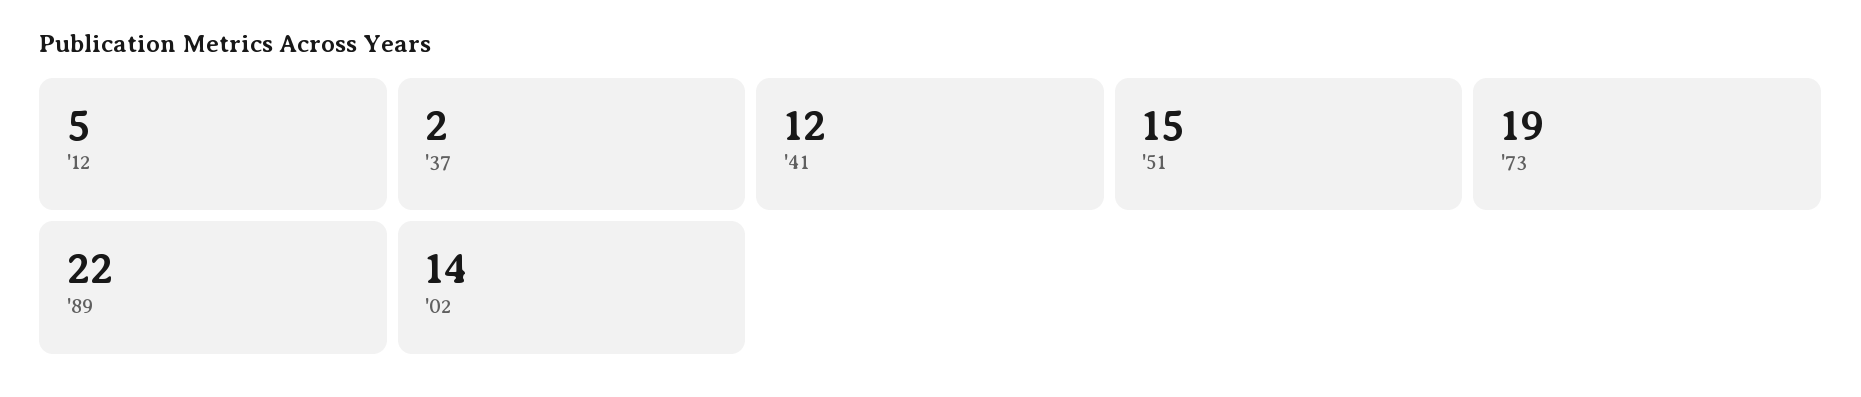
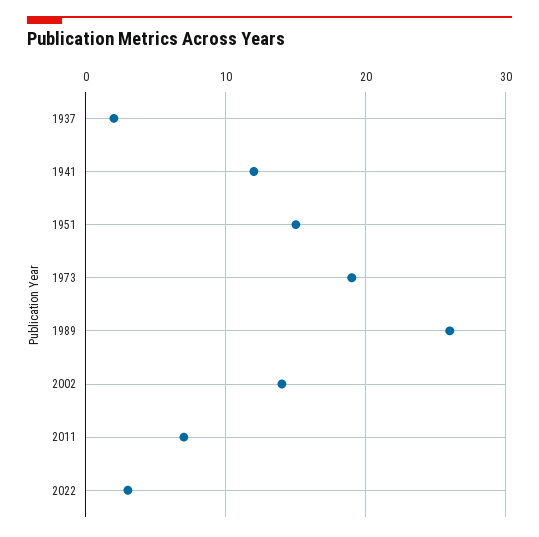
'12: 5 -> none
'89: 22 -> 26
2011: none -> 7
2022: none -> 3

